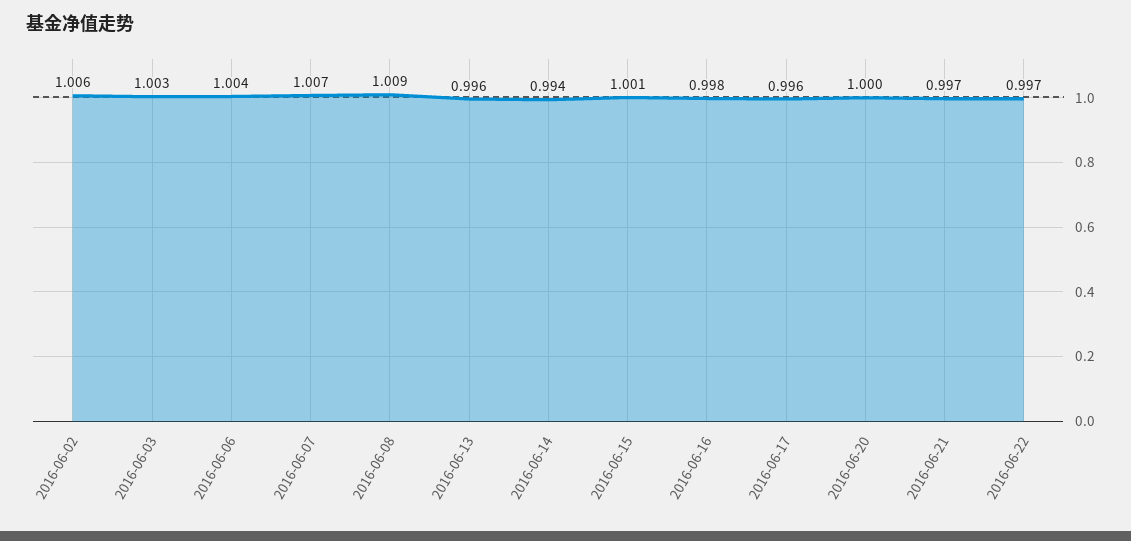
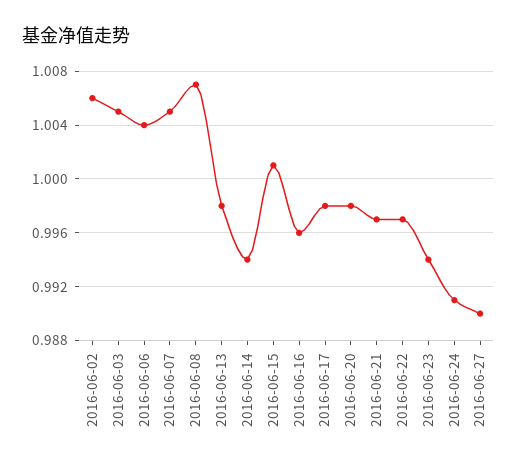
2016-06-03: 1.003 -> 1.005
2016-06-07: 1.007 -> 1.005
2016-06-08: 1.009 -> 1.007
2016-06-13: 0.996 -> 0.998
2016-06-16: 0.998 -> 0.996
2016-06-17: 0.996 -> 0.998
2016-06-20: 1 -> 0.998
2016-06-23: none -> 0.994
2016-06-24: none -> 0.991
2016-06-27: none -> 0.99

